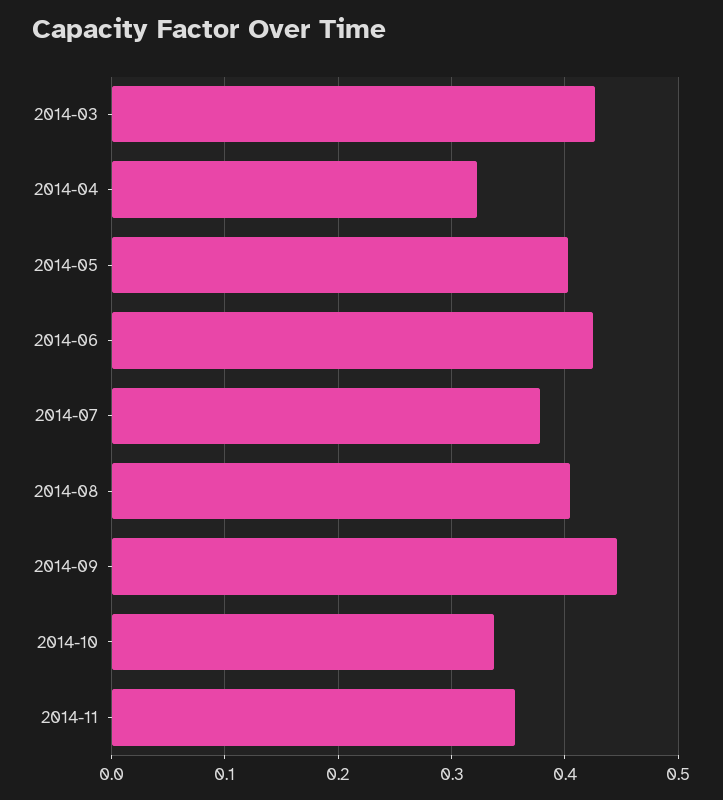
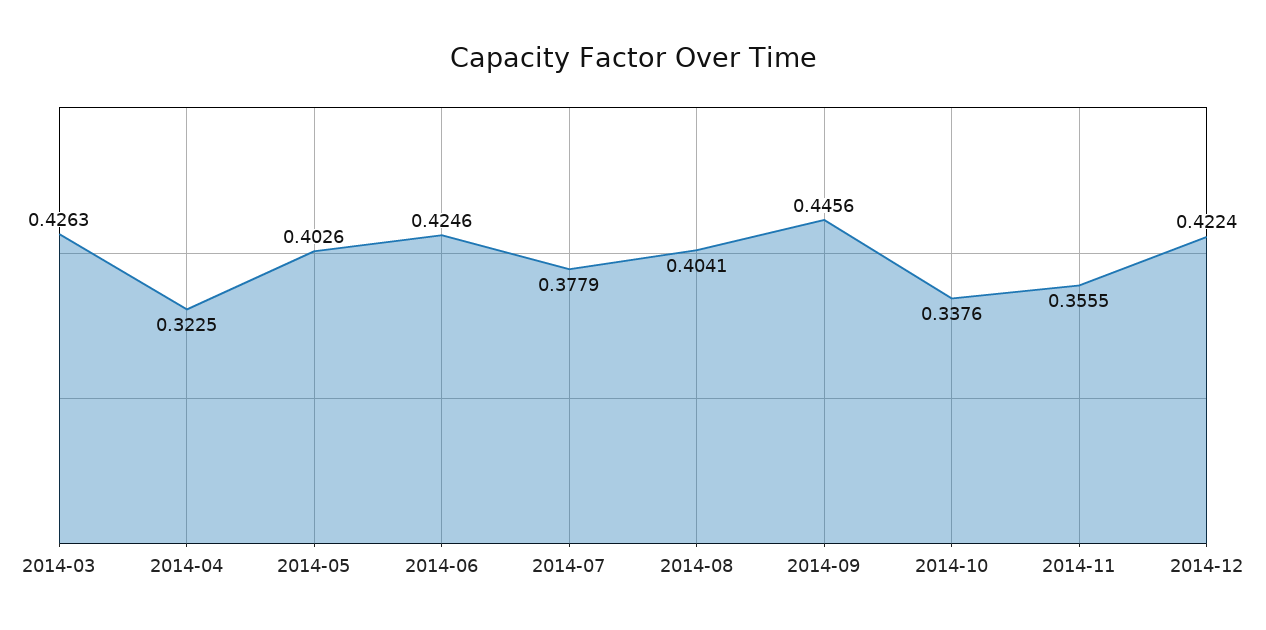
2014-12: none -> 0.4224

